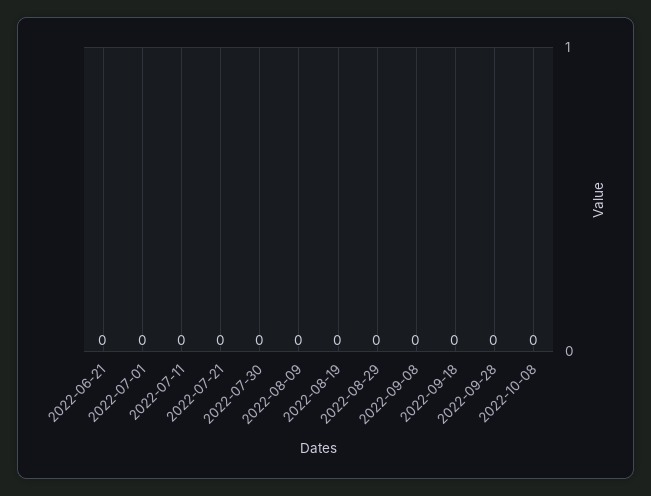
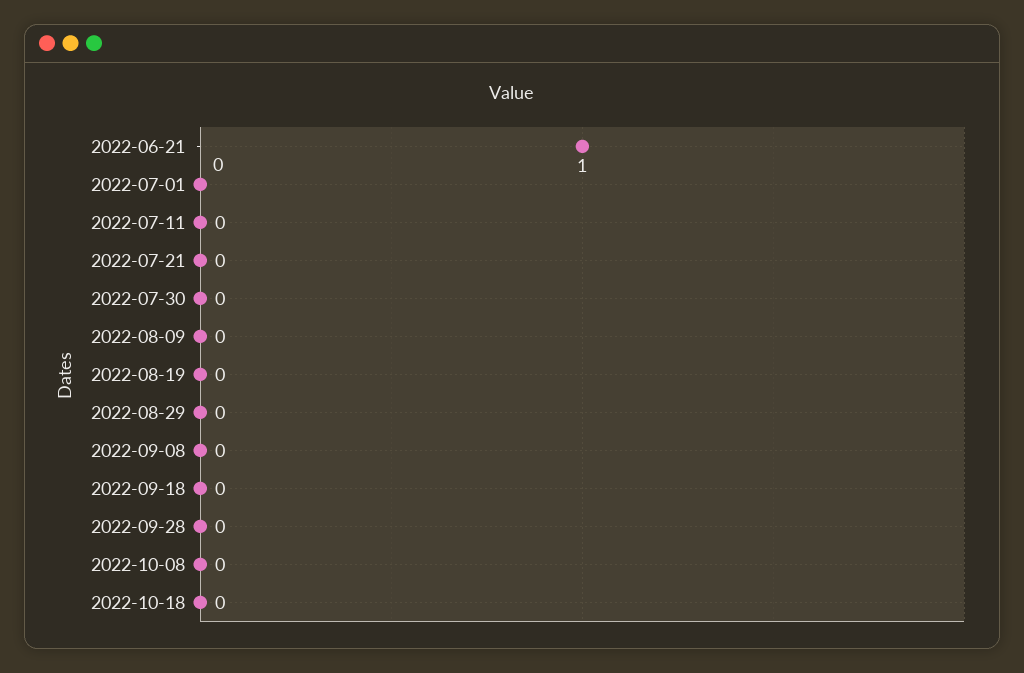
2022-06-21: 0 -> 1
2022-10-18: none -> 0

